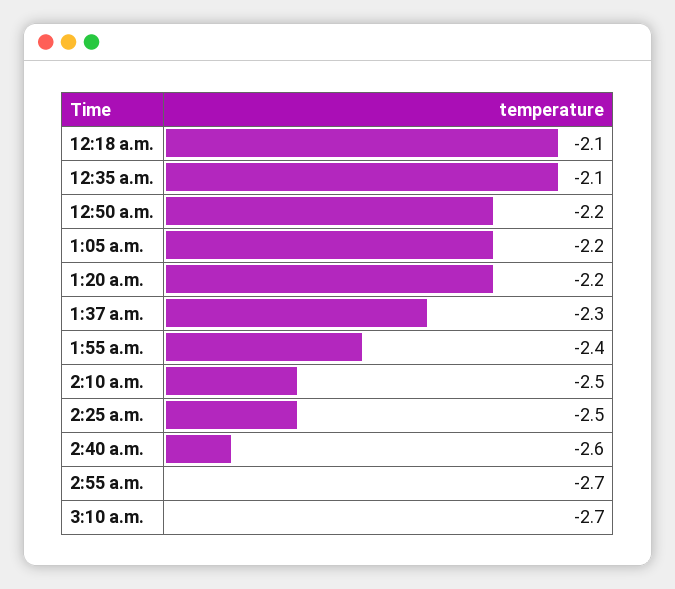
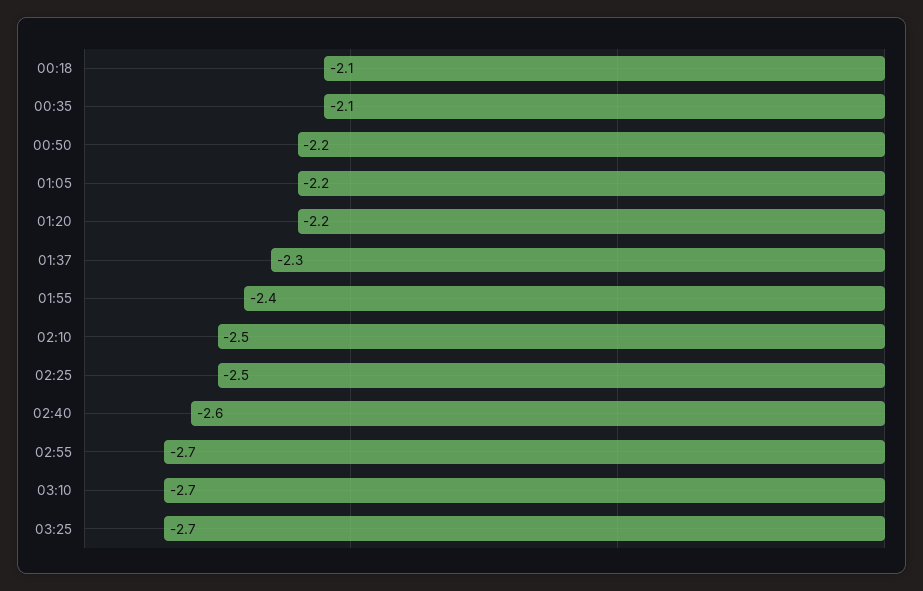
03:25: none -> -2.7

